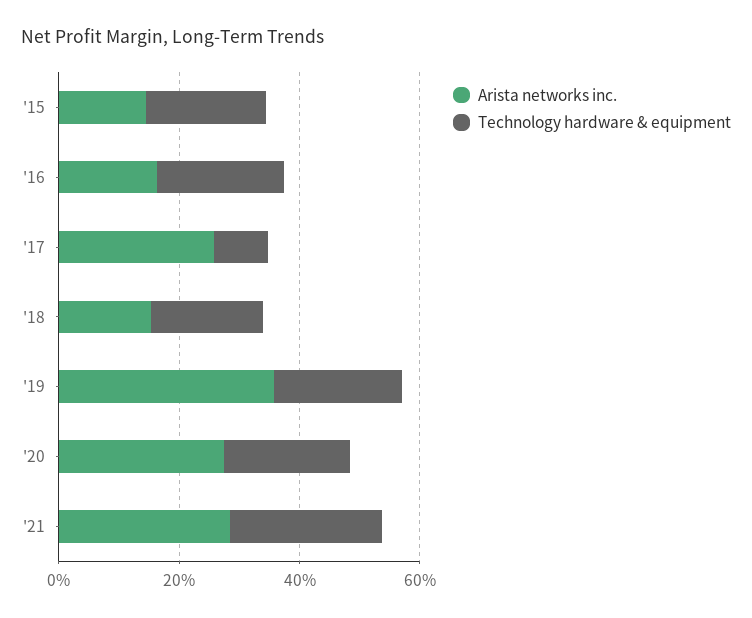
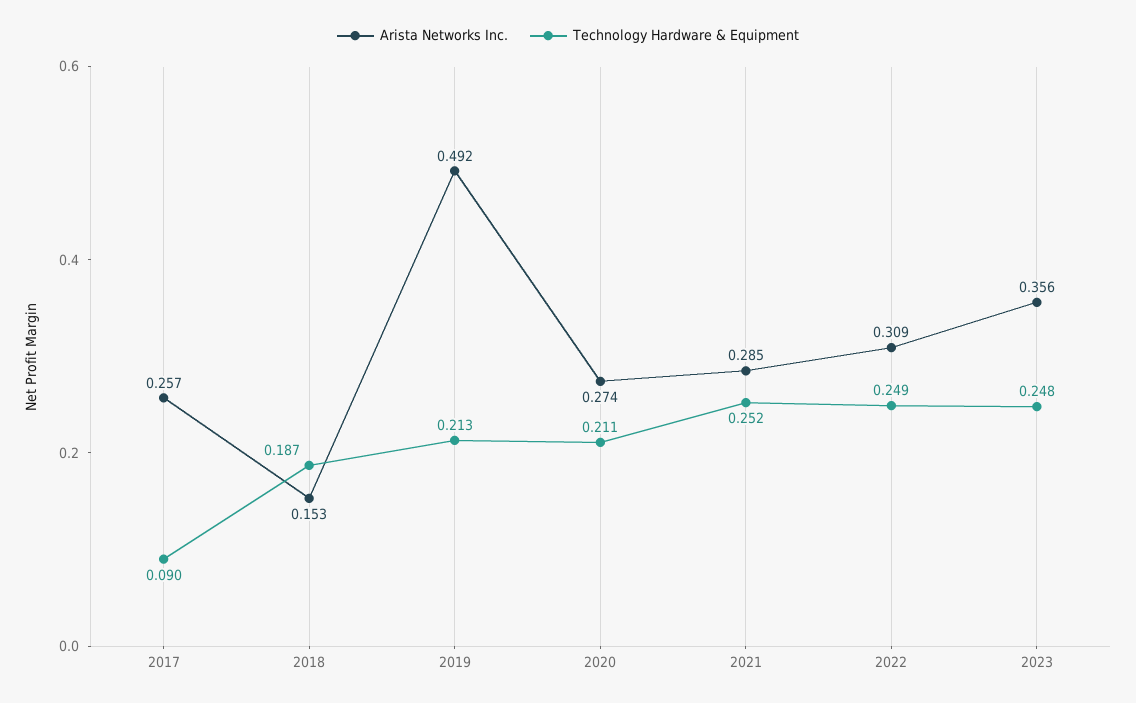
Arista networks inc., '15: 0.15 -> none
Technology hardware & equipment, '15: 0.2 -> none
Arista networks inc., '16: 0.15 -> none
Technology hardware & equipment, '16: 0.2 -> none
Arista networks inc., '19: 0.35 -> 0.492
Arista networks inc., 2022: none -> 0.309
Technology hardware & equipment, 2022: none -> 0.249
Arista networks inc., 2023: none -> 0.356
Technology hardware & equipment, 2023: none -> 0.248

